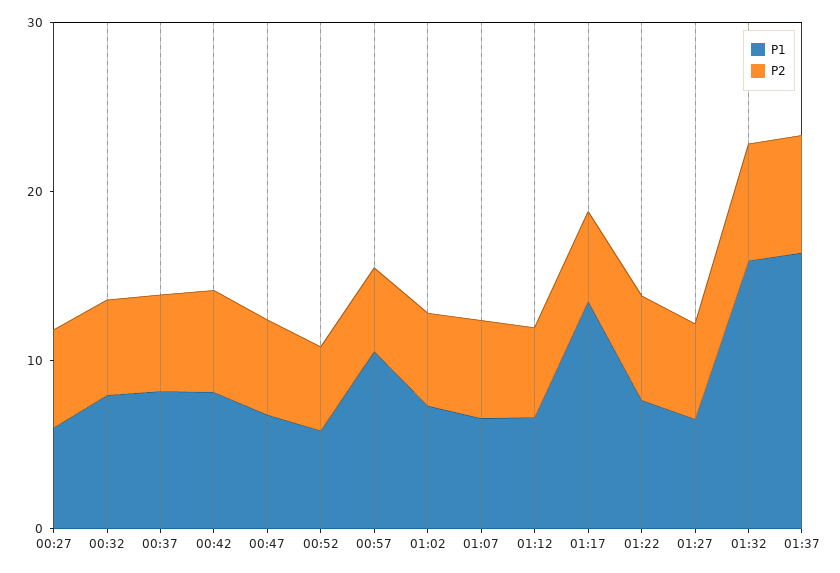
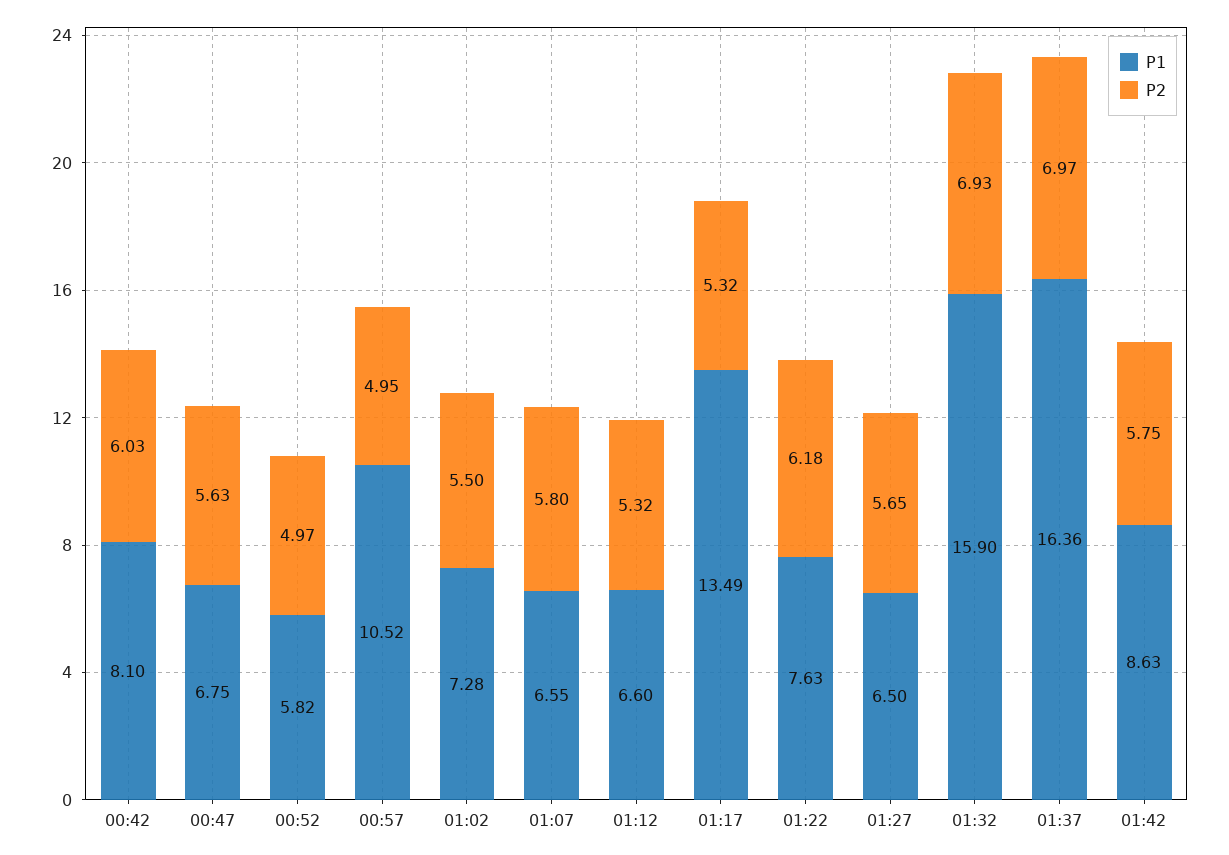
P1, 00:27: 6 -> none
P2, 00:27: 6 -> none
P1, 00:32: 8 -> none
P2, 00:32: 6 -> none
P1, 00:37: 8 -> none
P2, 00:37: 6 -> none
P1, 01:42: none -> 8.63
P2, 01:42: none -> 5.75

